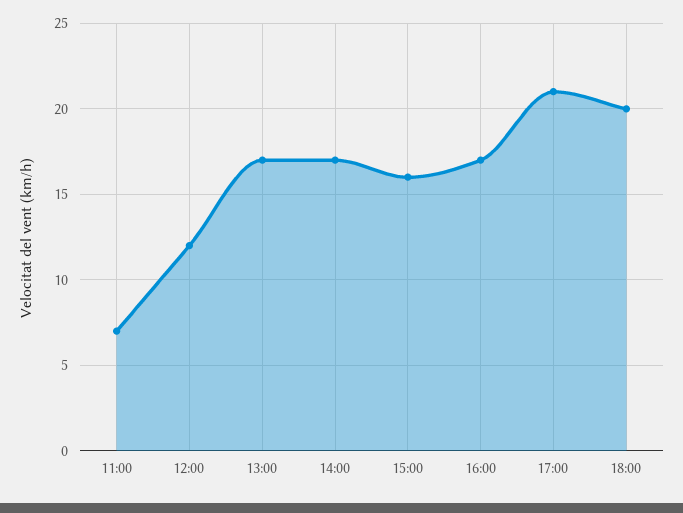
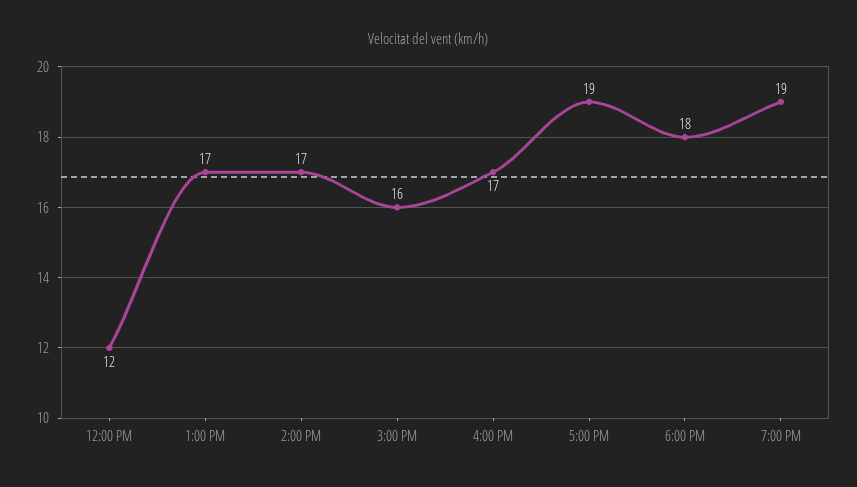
11:00: 7 -> none
17:00: 21 -> 19
18:00: 20 -> 18
7:00 PM: none -> 19

